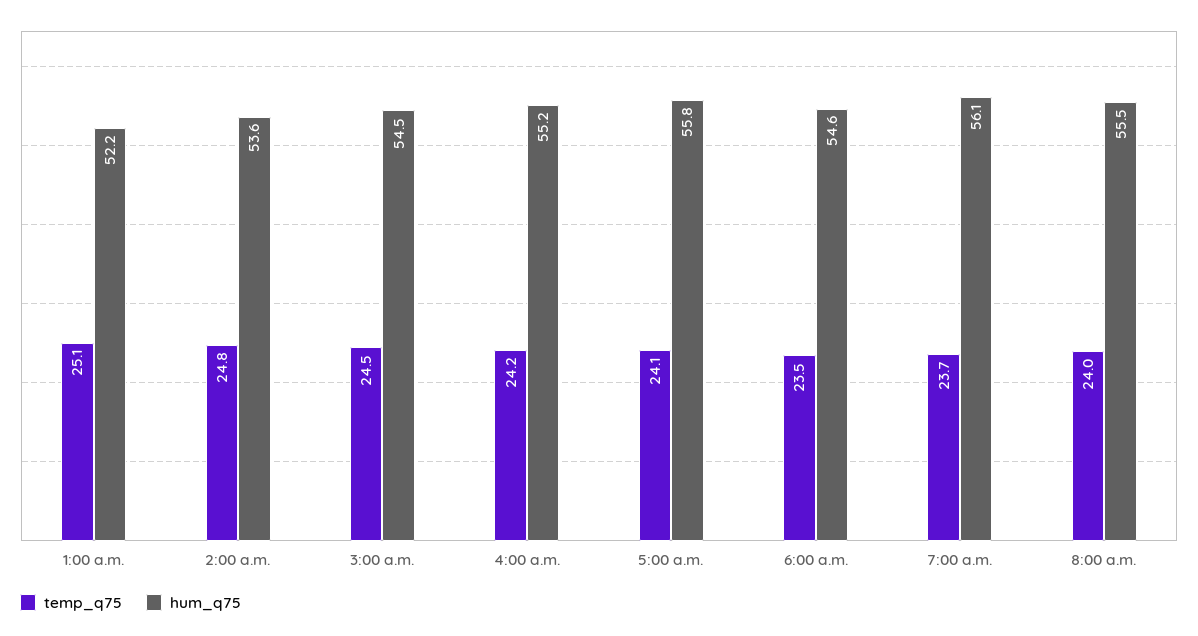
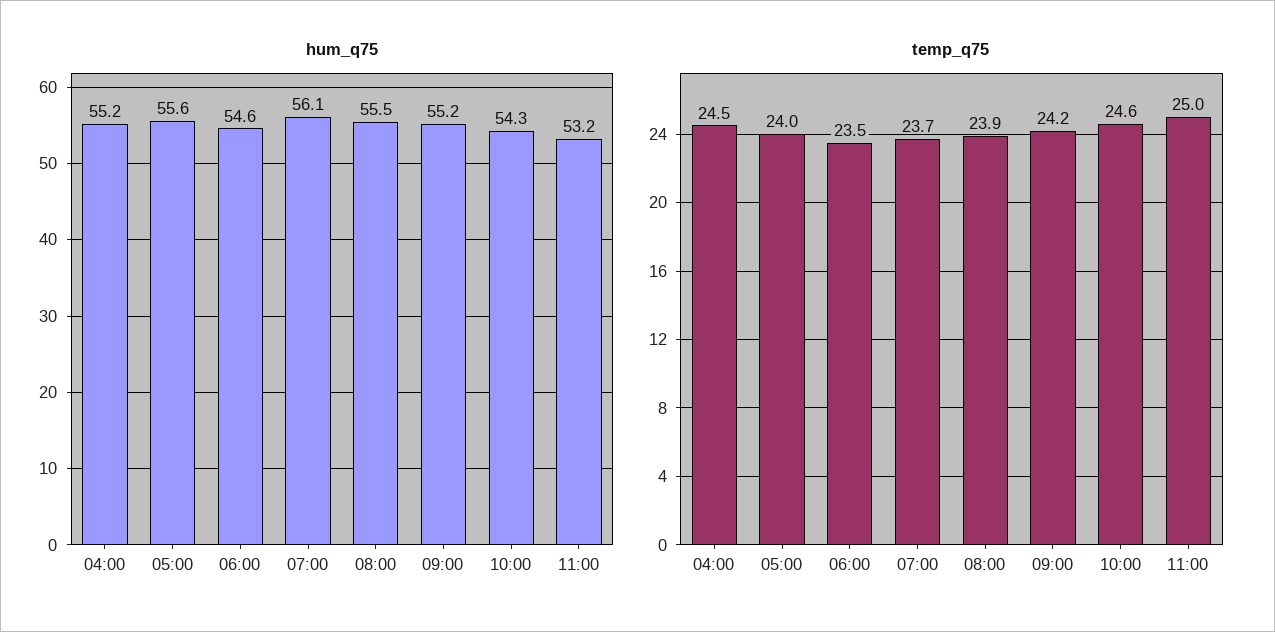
temp_q75, 1:00 a.m.: 25.1 -> none
hum_q75, 1:00 a.m.: 52.2 -> none
temp_q75, 2:00 a.m.: 24.8 -> none
hum_q75, 2:00 a.m.: 53.6 -> none
temp_q75, 3:00 a.m.: 24.5 -> none
hum_q75, 3:00 a.m.: 54.5 -> none
temp_q75, 4:00 a.m.: 24.2 -> 24.5
temp_q75, 5:00 a.m.: 24.1 -> 24
hum_q75, 5:00 a.m.: 55.8 -> 55.6
temp_q75, 8:00 a.m.: 24 -> 23.9
hum_q75, 09:00: none -> 55.2
hum_q75, 10:00: none -> 54.3
hum_q75, 11:00: none -> 53.2
temp_q75, 09:00: none -> 24.2
temp_q75, 10:00: none -> 24.6
temp_q75, 11:00: none -> 25

